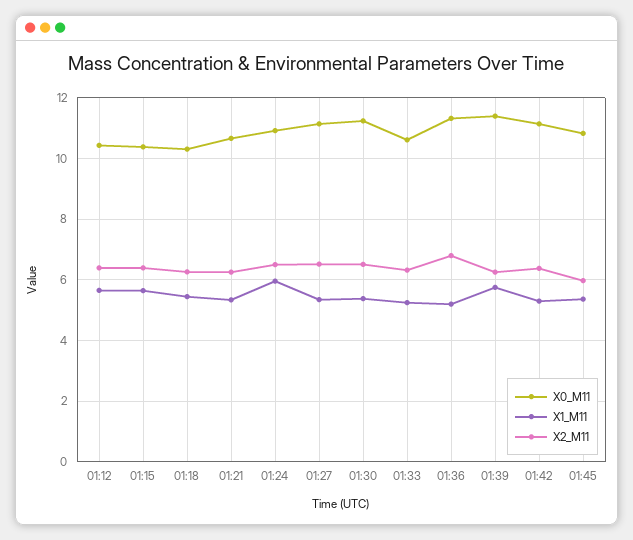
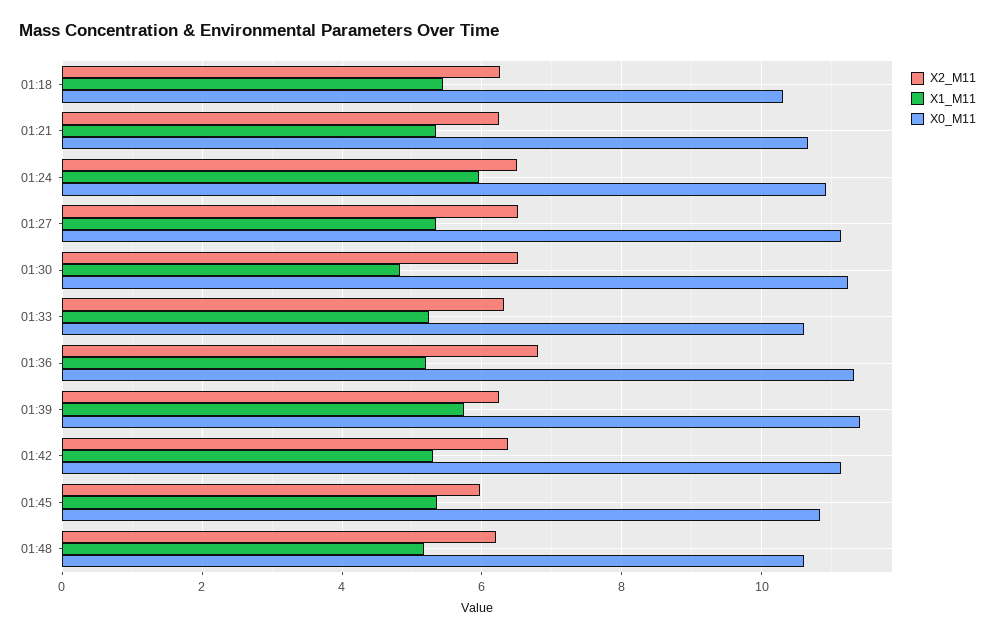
X0_M11, 01:12: 10.4 -> none
X1_M11, 01:12: 5.6 -> none
X2_M11, 01:12: 6.4 -> none
X0_M11, 01:15: 10.4 -> none
X1_M11, 01:15: 5.6 -> none
X2_M11, 01:15: 6.4 -> none
X1_M11, 01:30: 5.4 -> 4.8
X2_M11, 01:48: none -> 6.2
X1_M11, 01:48: none -> 5.2
X0_M11, 01:48: none -> 10.6

